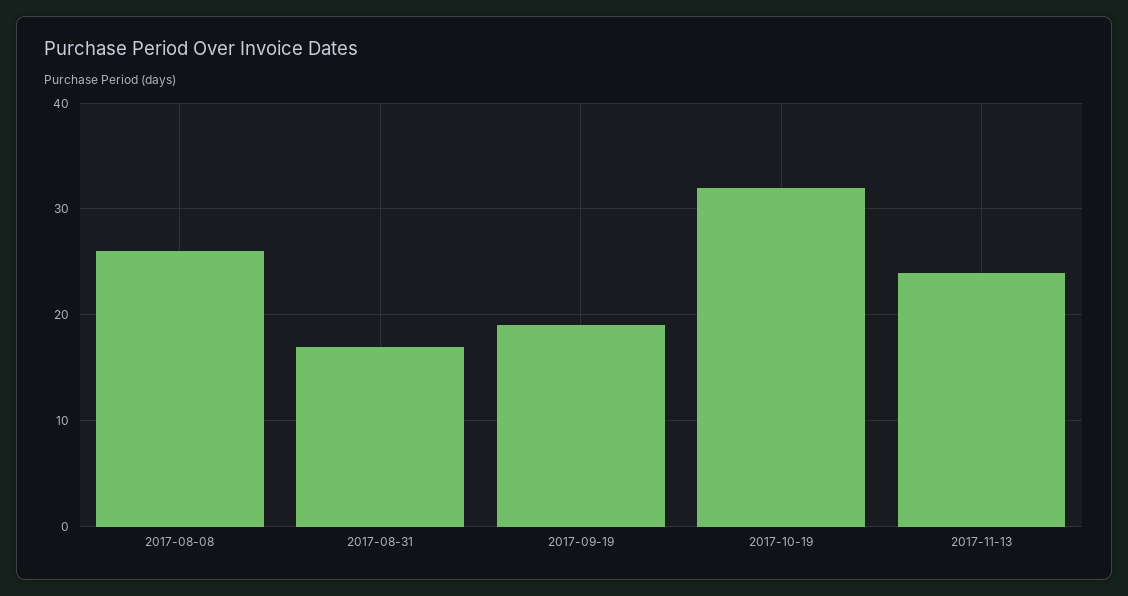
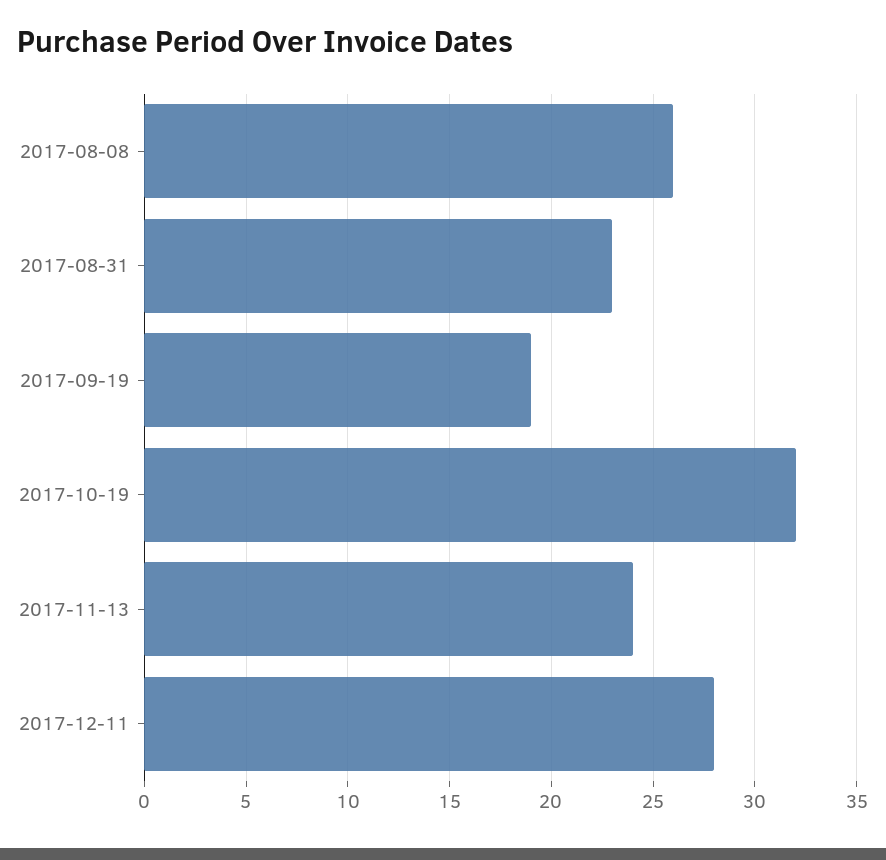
2017-08-31: 17 -> 23
2017-12-11: none -> 28

